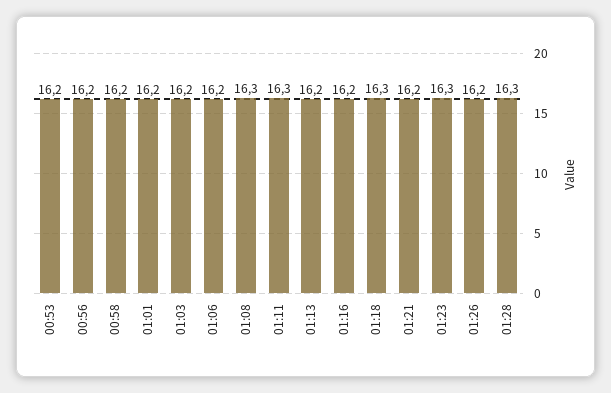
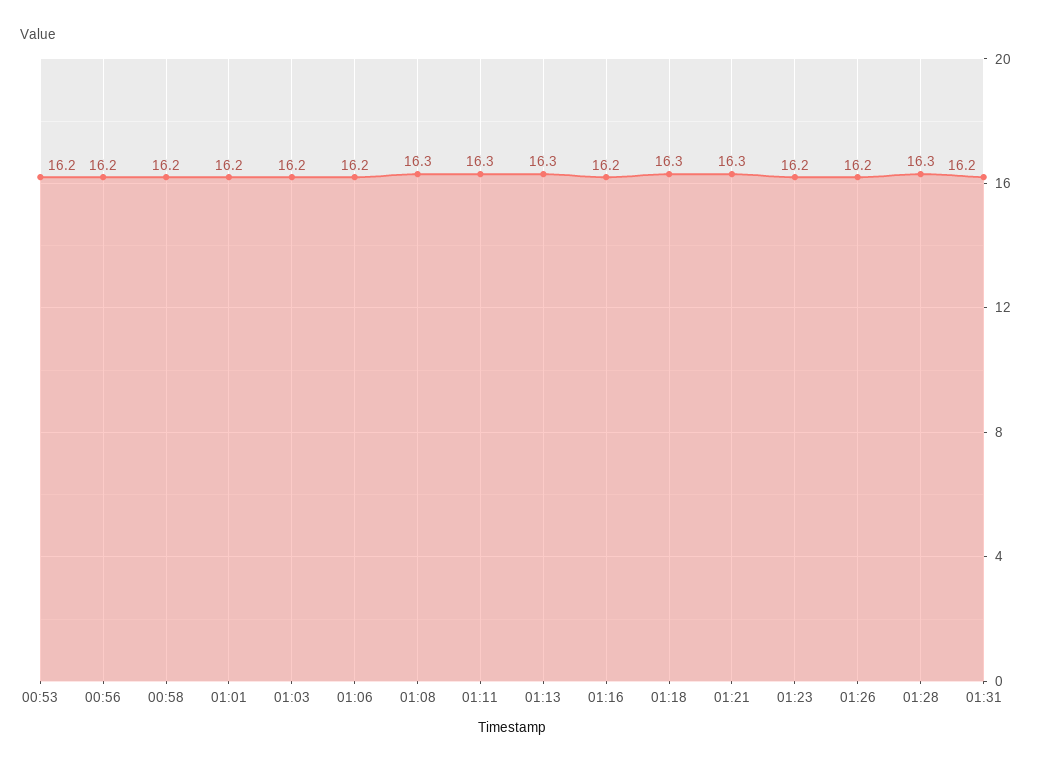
01:13: 16.2 -> 16.3
01:21: 16.2 -> 16.3
01:23: 16.3 -> 16.2
01:31: none -> 16.2

